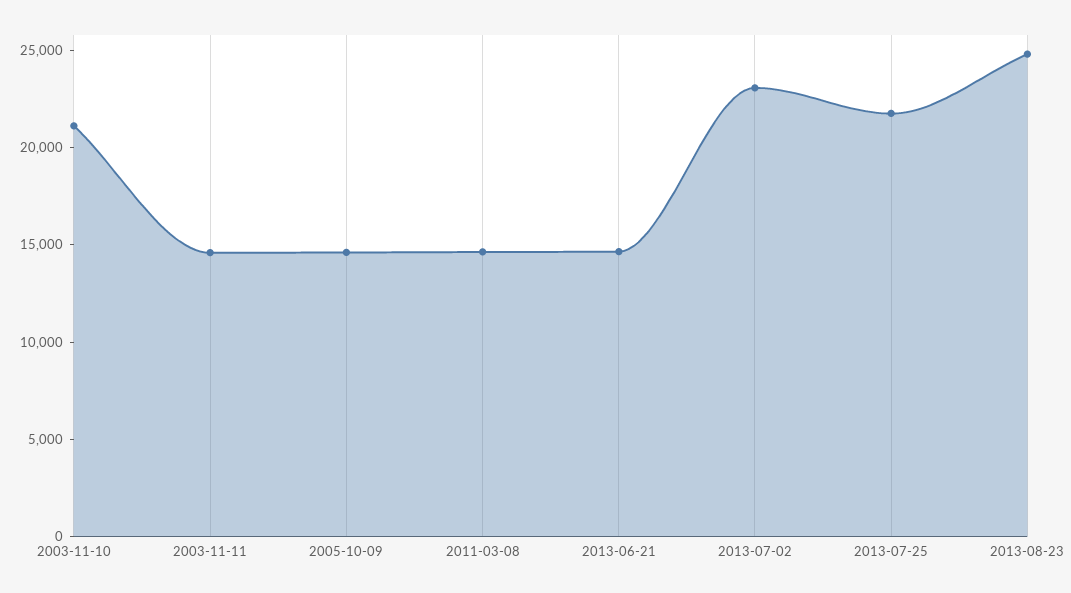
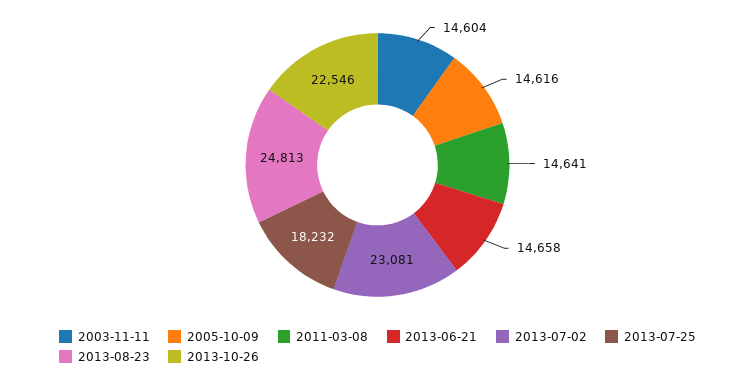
2003-11-10: 21000 -> none
2013-07-25: 22000 -> 18232
2013-10-26: none -> 22546

